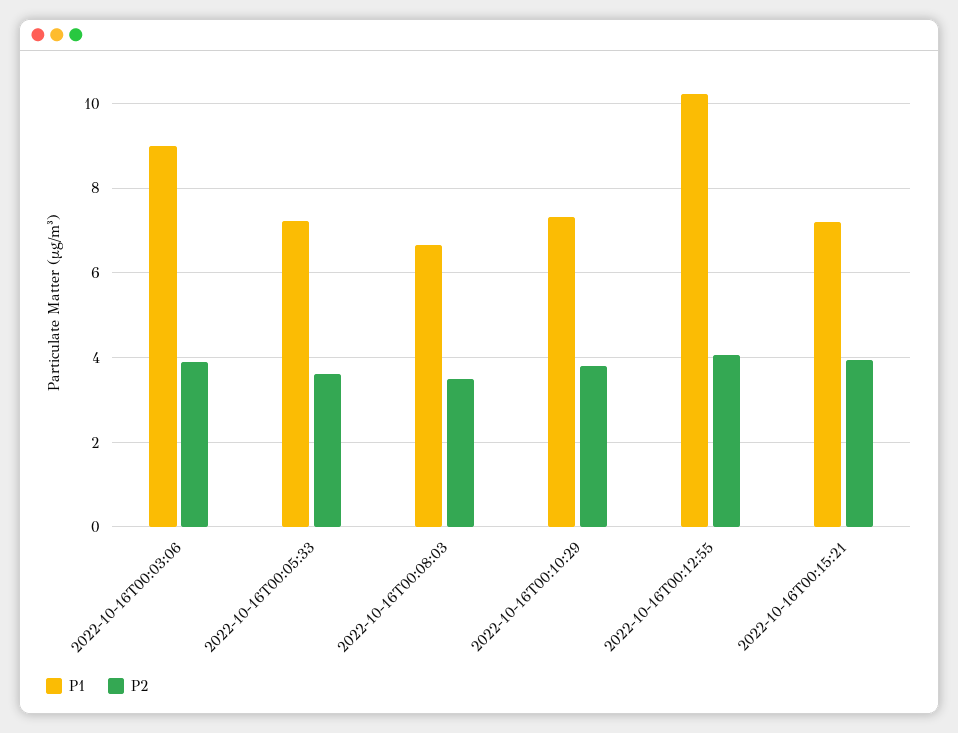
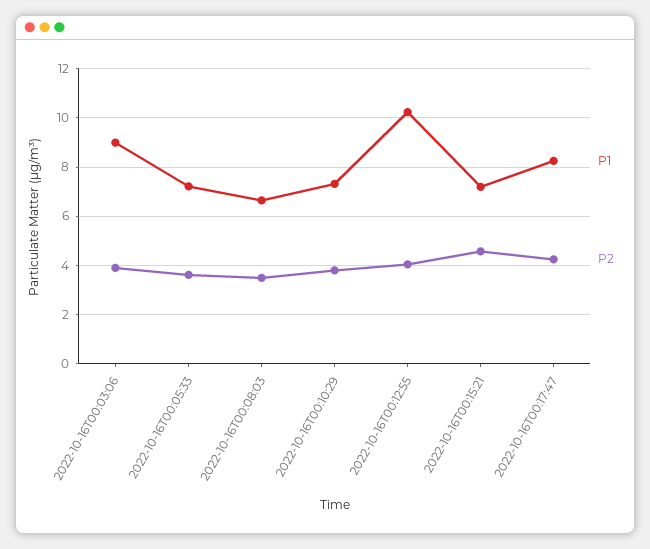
P2, 2022-10-16T00:15:21: 4 -> 4.5
P1, 2022-10-16T00:17:47: none -> 8.25
P2, 2022-10-16T00:17:47: none -> 4.25

